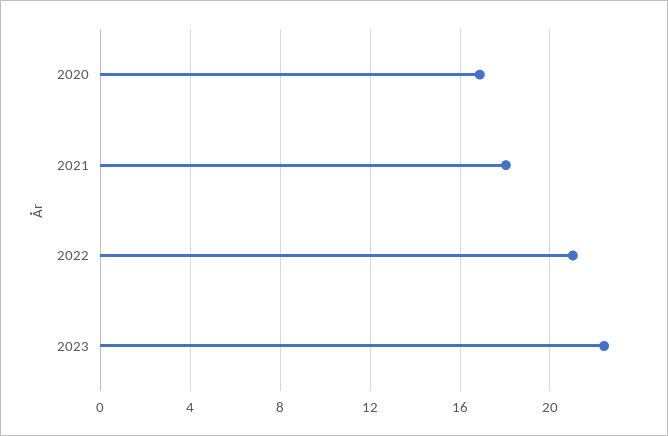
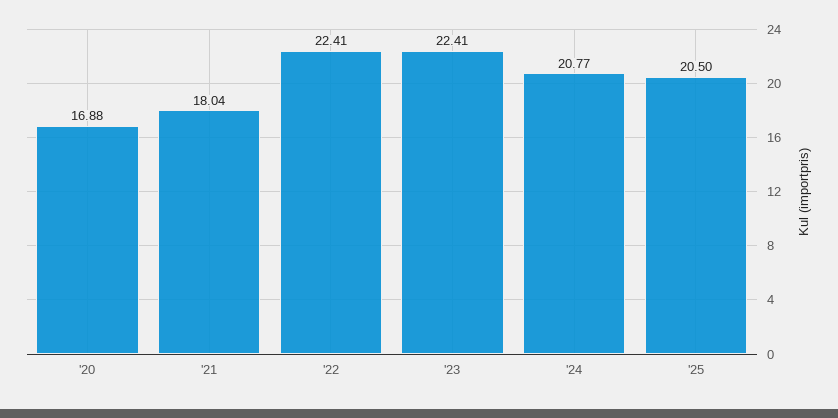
2022: 21 -> 22.41
'24: none -> 20.77
'25: none -> 20.5

